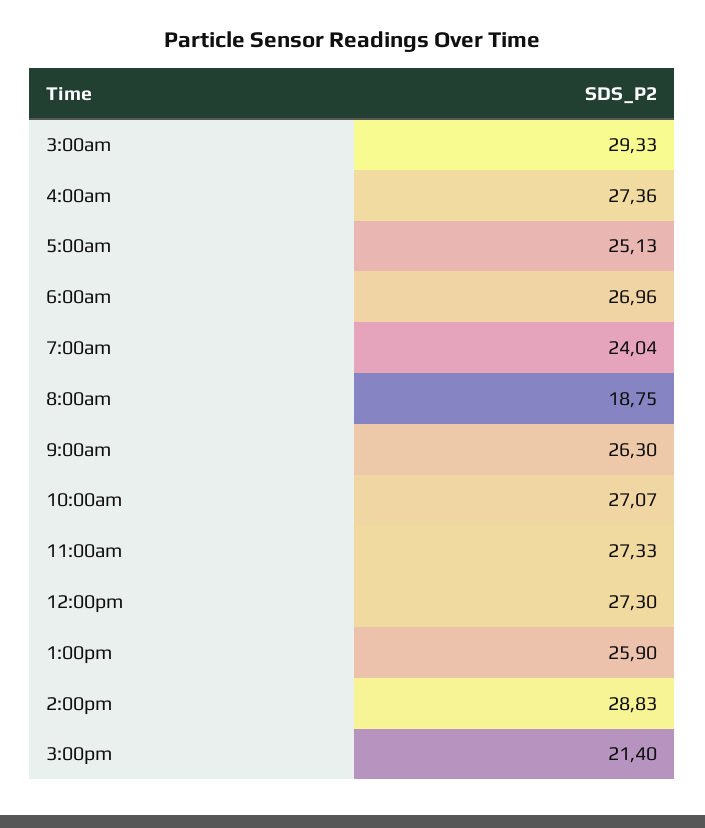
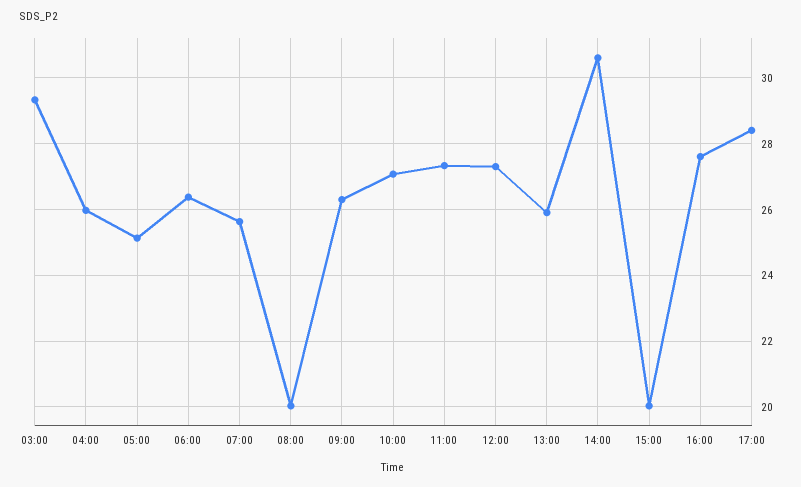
4:00am: 27.36 -> 26
6:00am: 26.96 -> 26.4
7:00am: 24.04 -> 25.6
8:00am: 18.75 -> 20
2:00pm: 28.83 -> 30.6
3:00pm: 21.4 -> 20
16:00: none -> 27.6
17:00: none -> 28.4

